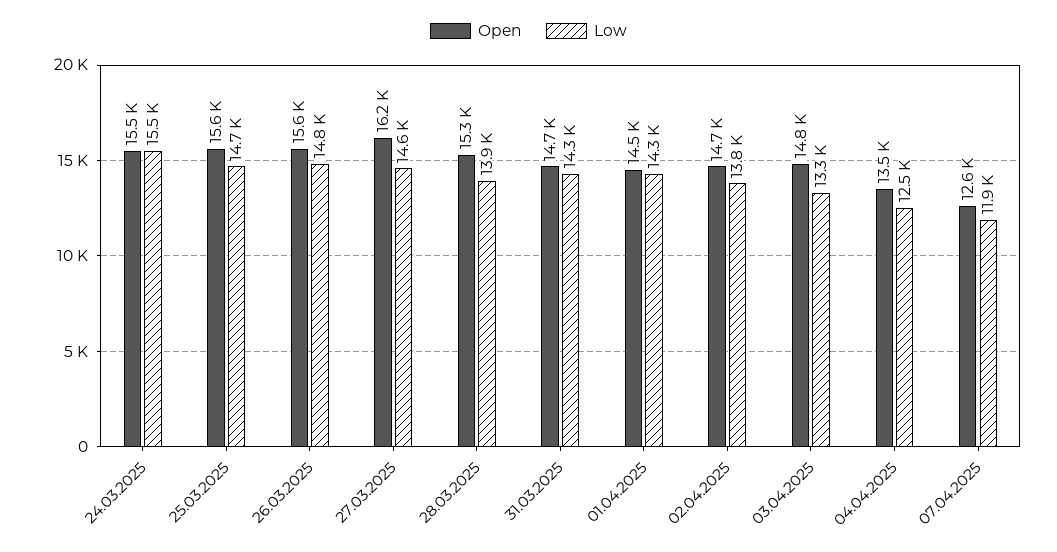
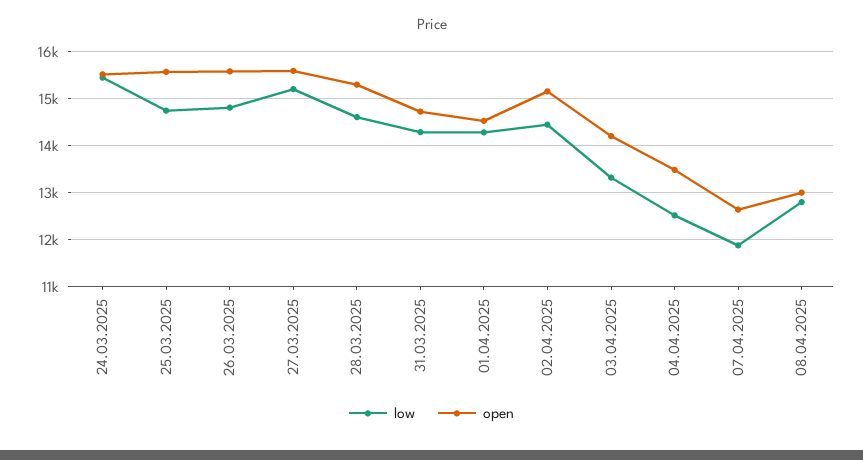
Open, 27.03.2025: 16200 -> 15600
Low, 27.03.2025: 14600 -> 15200
Low, 28.03.2025: 13900 -> 14600
Open, 02.04.2025: 14700 -> 15200
Low, 02.04.2025: 13800 -> 14400
Open, 03.04.2025: 14800 -> 14200
Low, 08.04.2025: none -> 12800
Open, 08.04.2025: none -> 13000

